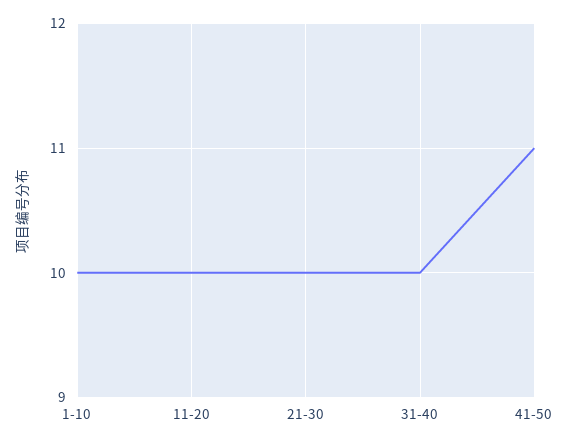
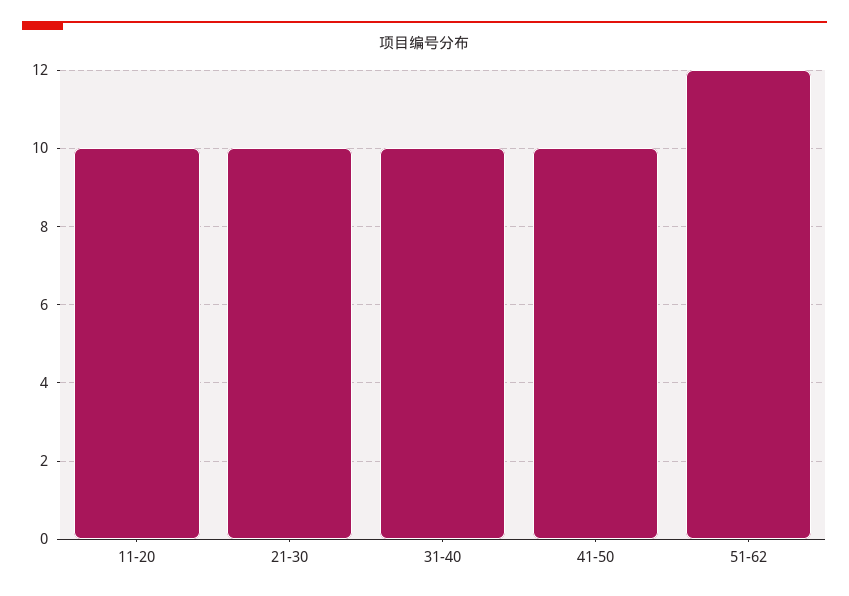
1-10: 10 -> none
41-50: 11 -> 10
51-62: none -> 12

